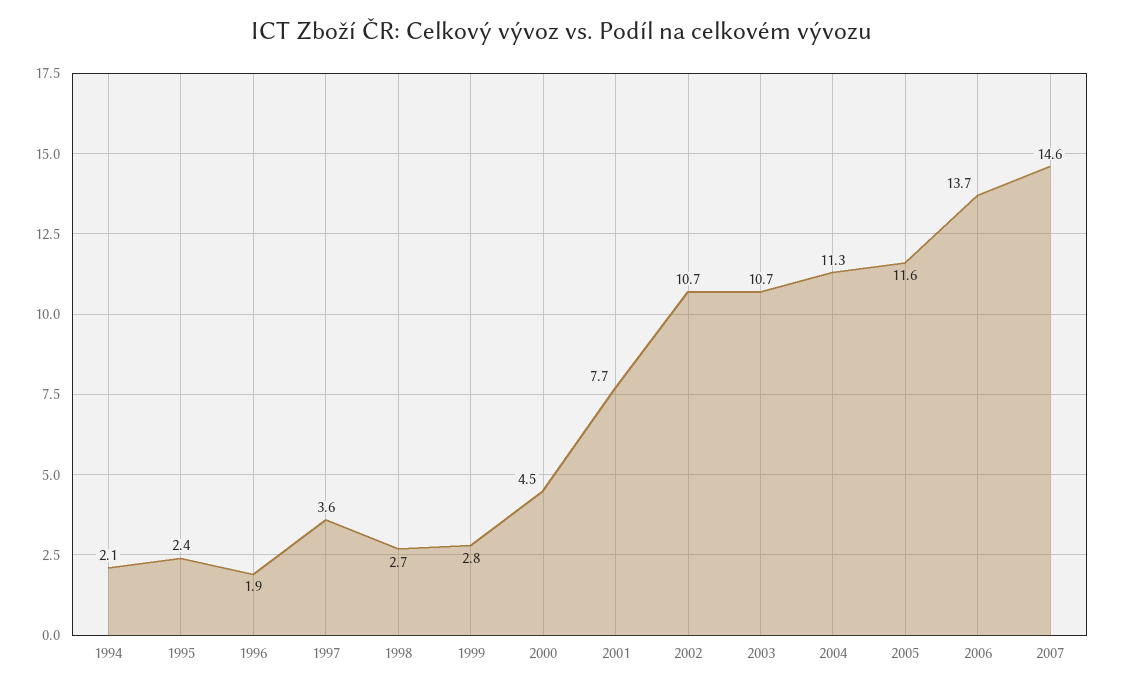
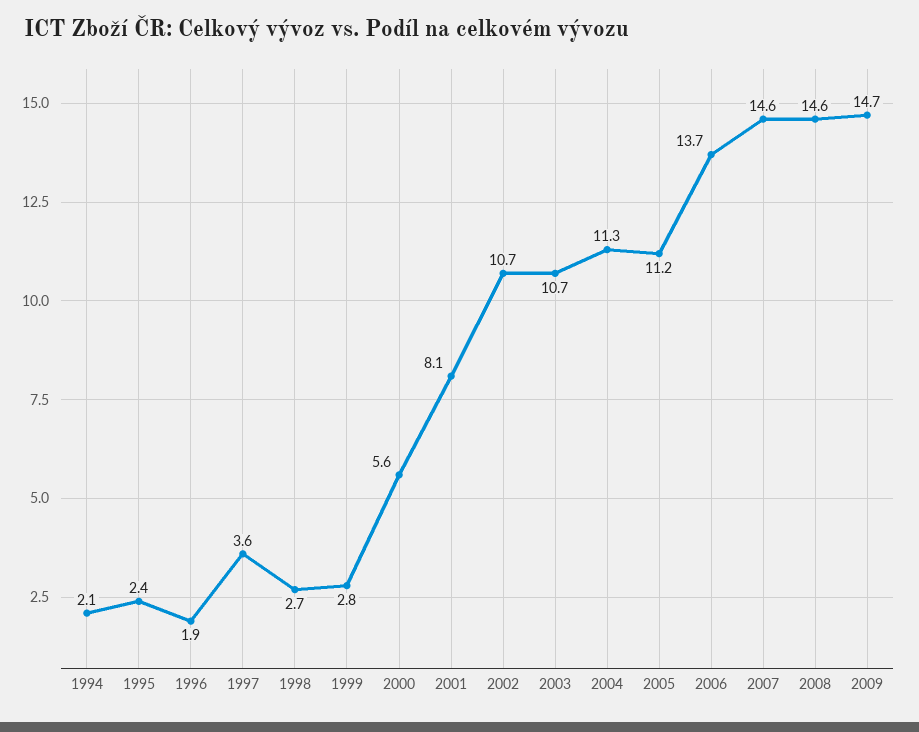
2000: 4.5 -> 5.6
2001: 7.7 -> 8.1
2005: 11.6 -> 11.2
2008: none -> 14.6
2009: none -> 14.7

